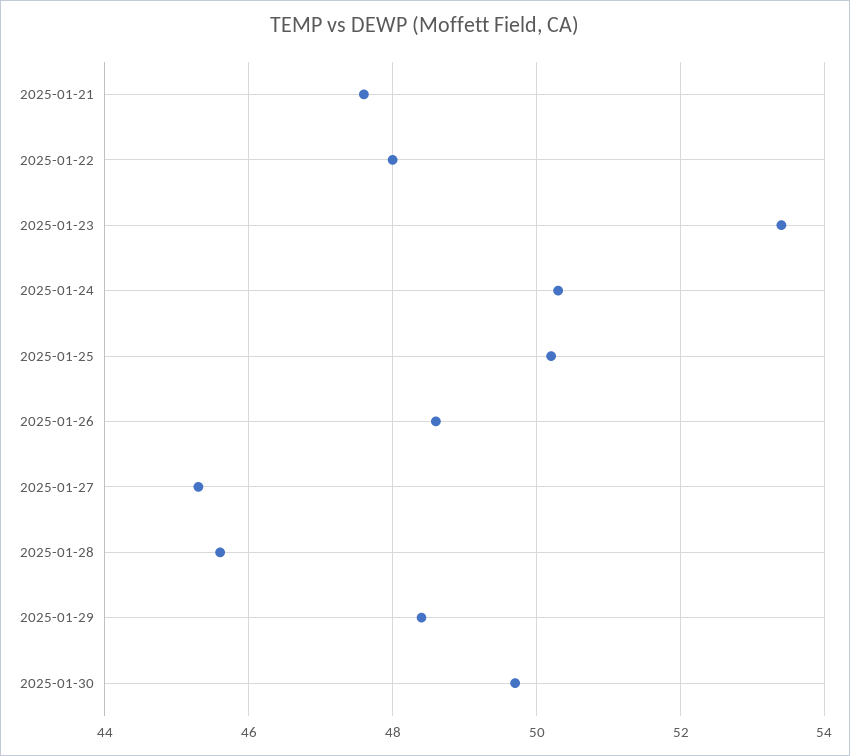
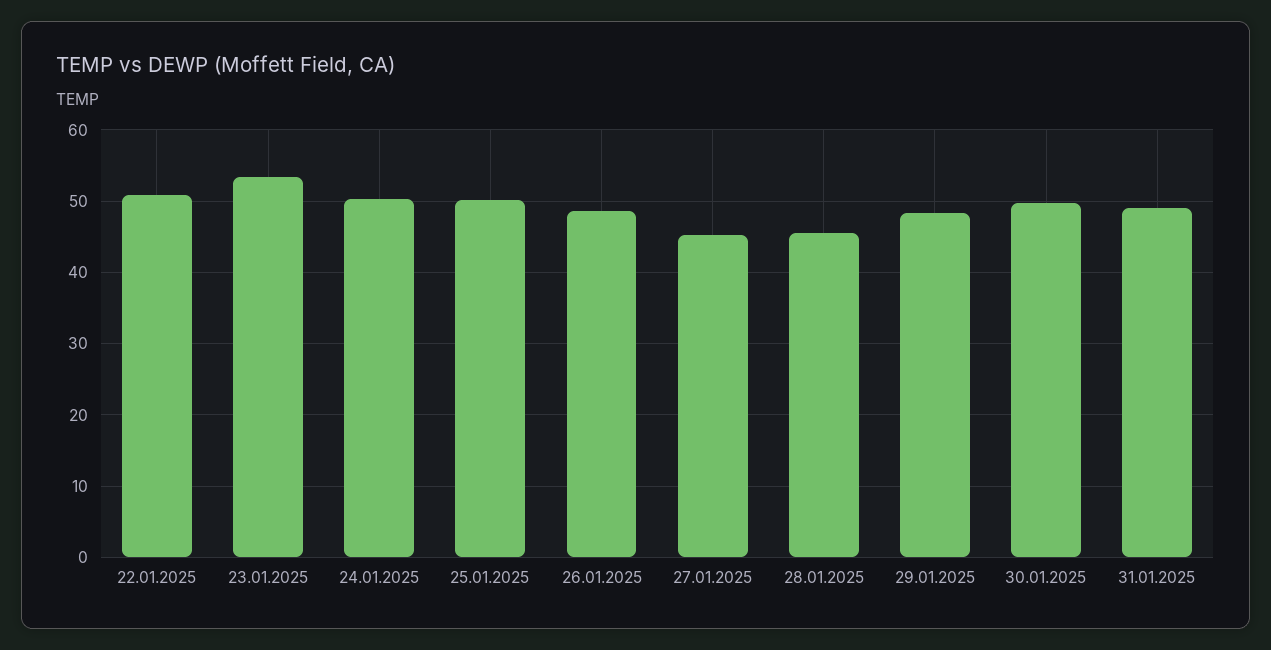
2025-01-21: 47.5 -> none
2025-01-22: 48 -> 51
31.01.2025: none -> 49

